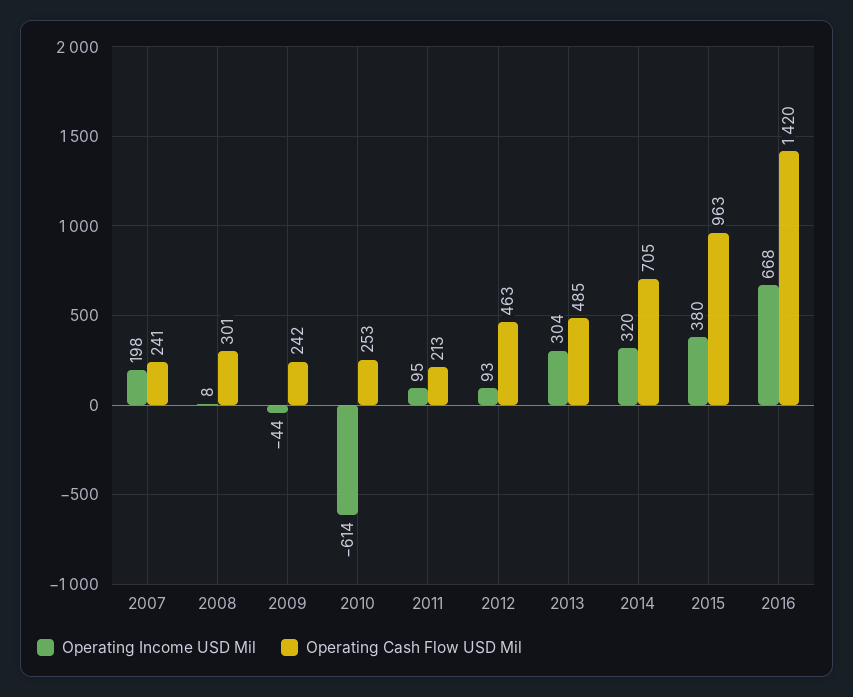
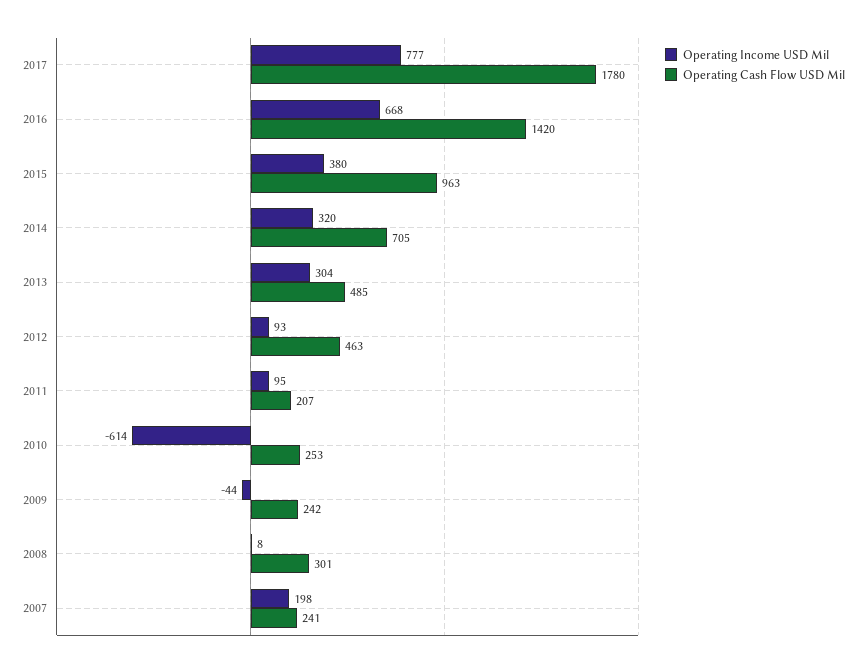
Operating Cash Flow USD Mil, 2011: 213 -> 207
Operating Income USD Mil, 2017: none -> 777
Operating Cash Flow USD Mil, 2017: none -> 1780

